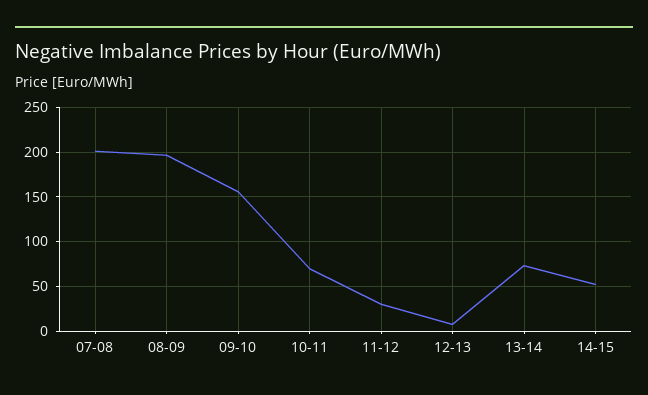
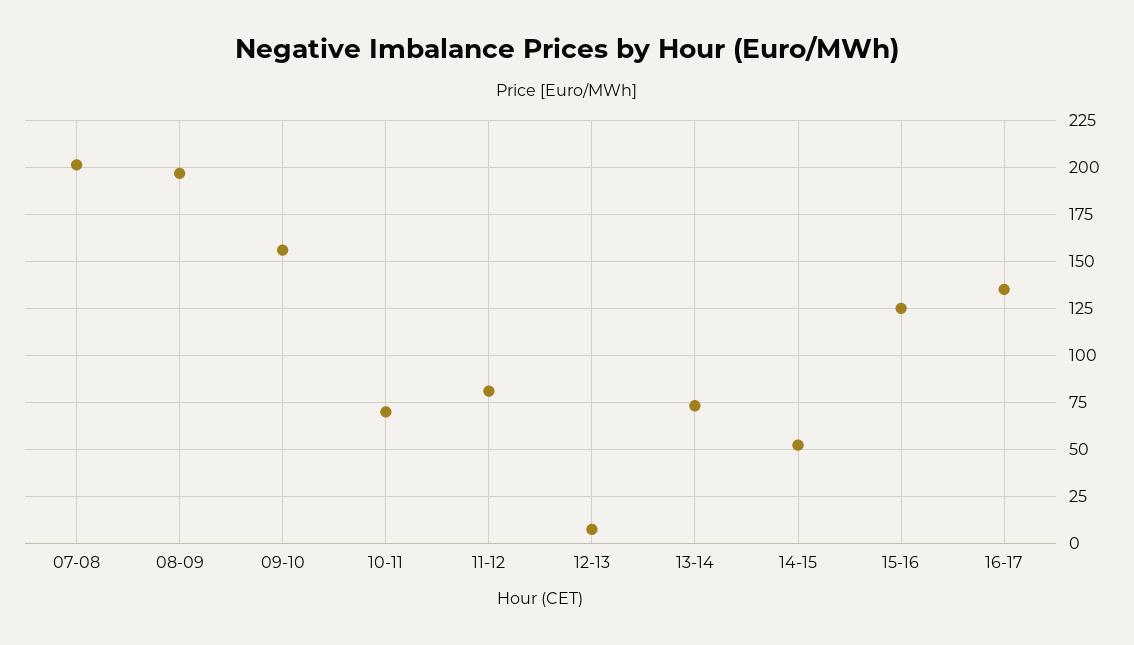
11-12: 30 -> 80
15-16: none -> 125
16-17: none -> 135

